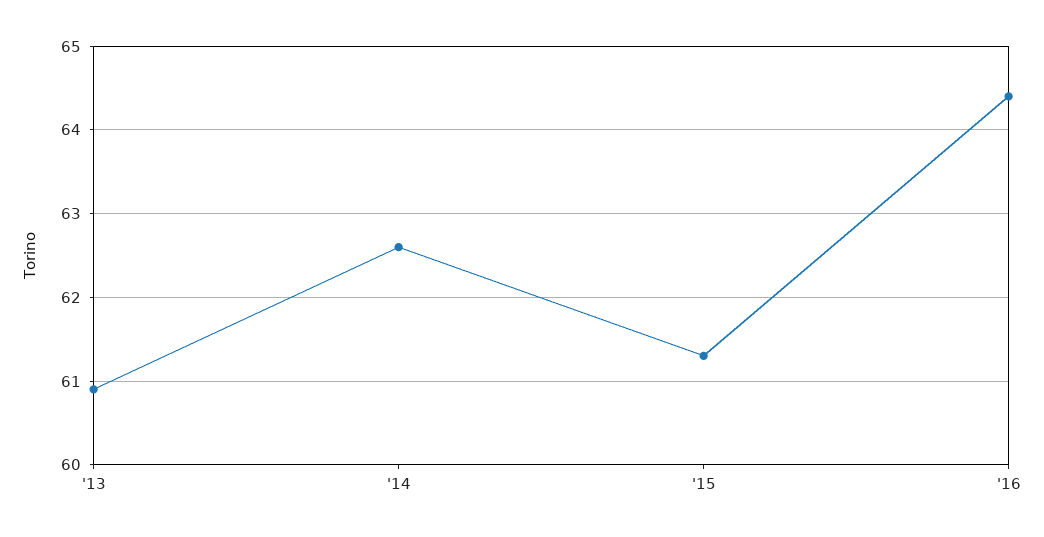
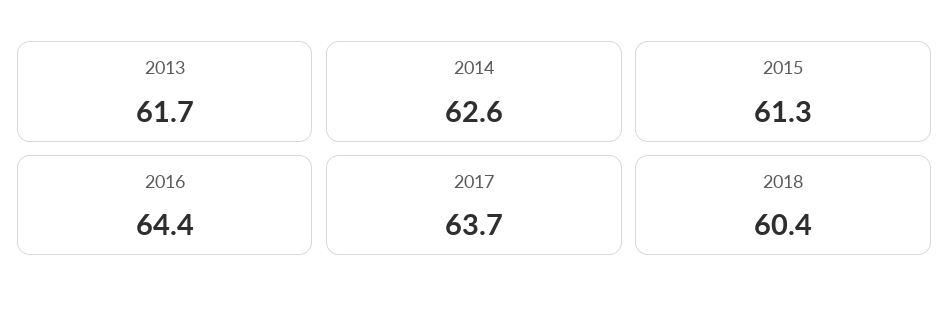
'13: 60.9 -> 61.7
2017: none -> 63.7
2018: none -> 60.4

